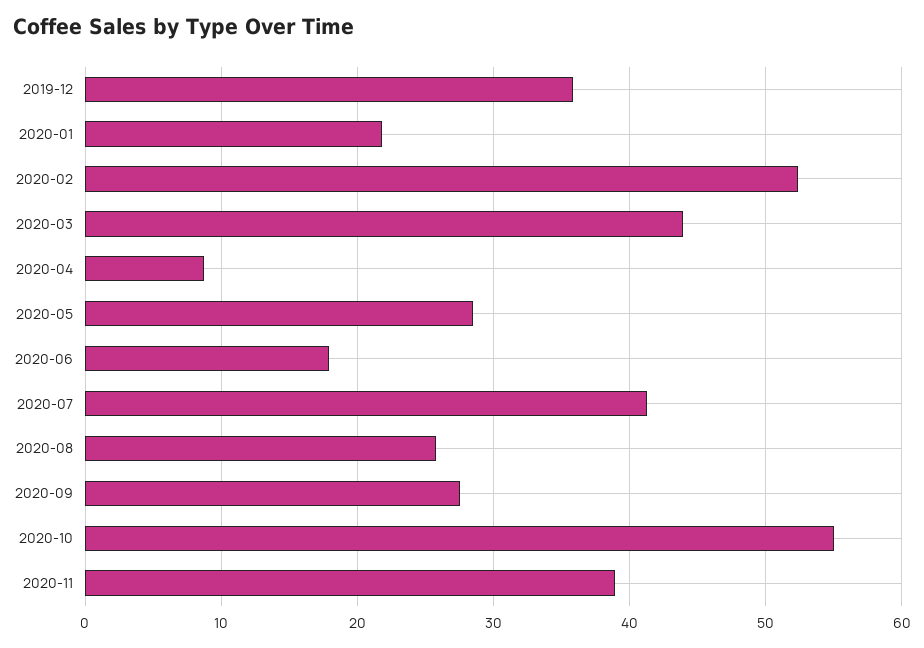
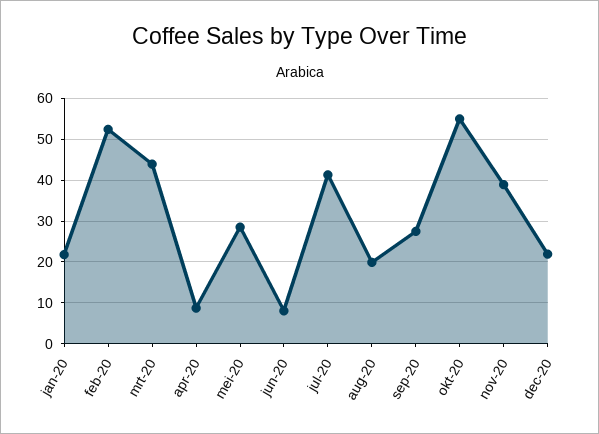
2019-12: 36 -> none
2020-06: 18 -> 8
2020-08: 26 -> 20
dec-20: none -> 22

